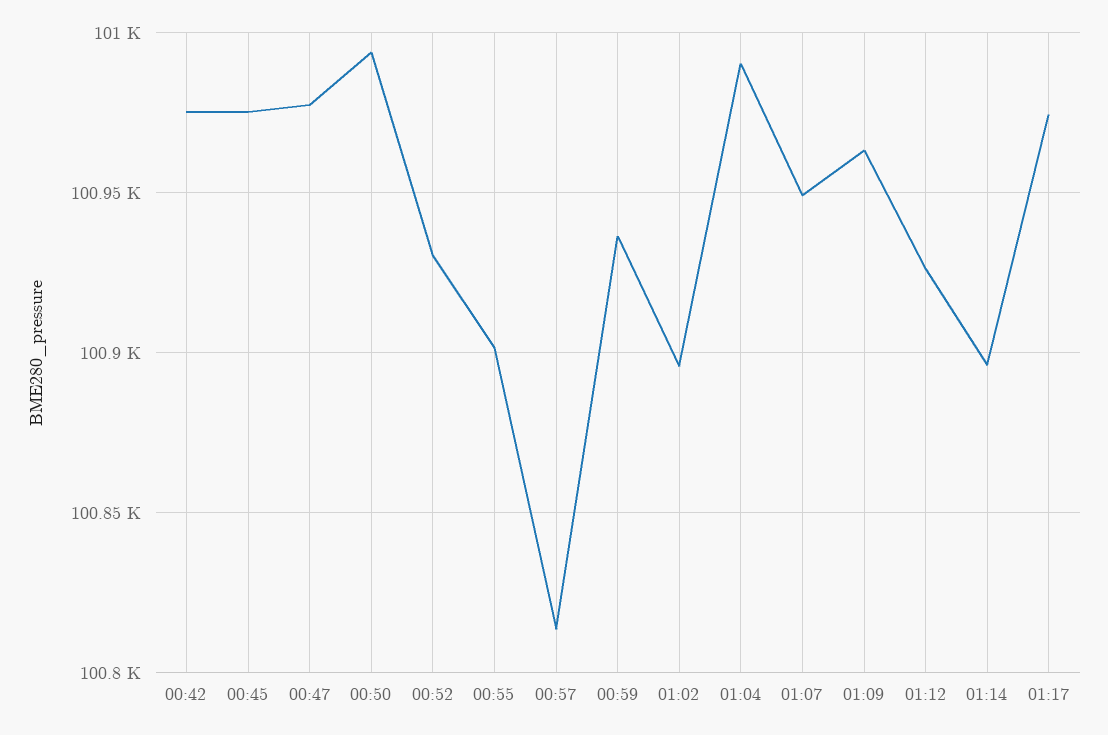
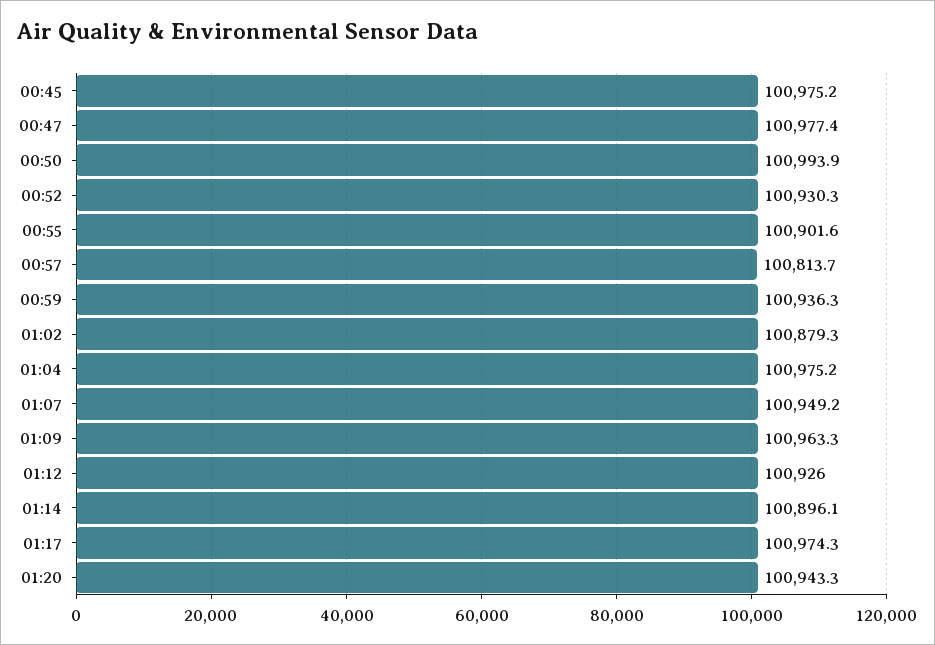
00:42: 100975 -> none
01:02: 100895 -> 100879.3
01:04: 100990 -> 100975.2
01:20: none -> 100943.3

